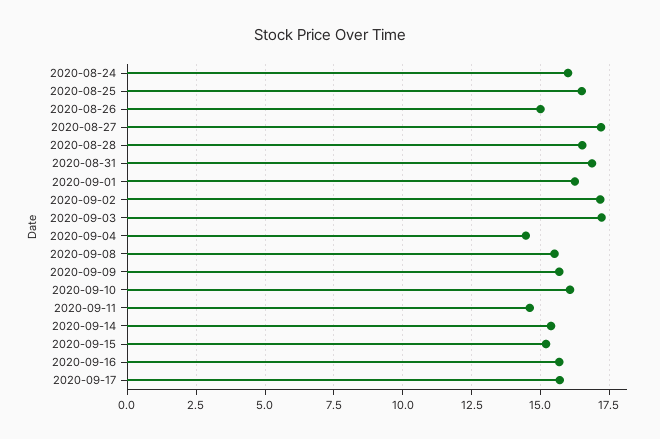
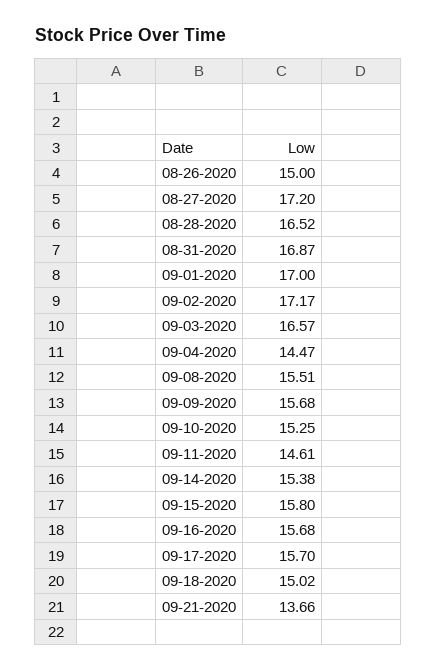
2020-08-24: 16 -> none
2020-08-25: 16.5 -> none
2020-09-01: 16.25 -> 17
2020-09-03: 17.25 -> 16.57
2020-09-10: 16 -> 15.25
2020-09-15: 15.25 -> 15.8
09-18-2020: none -> 15.02
09-21-2020: none -> 13.66

